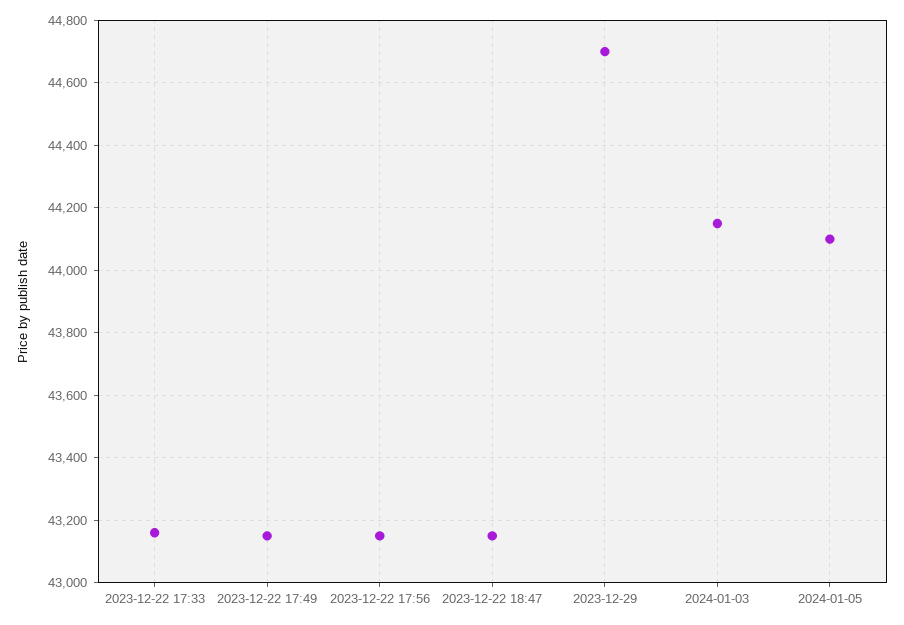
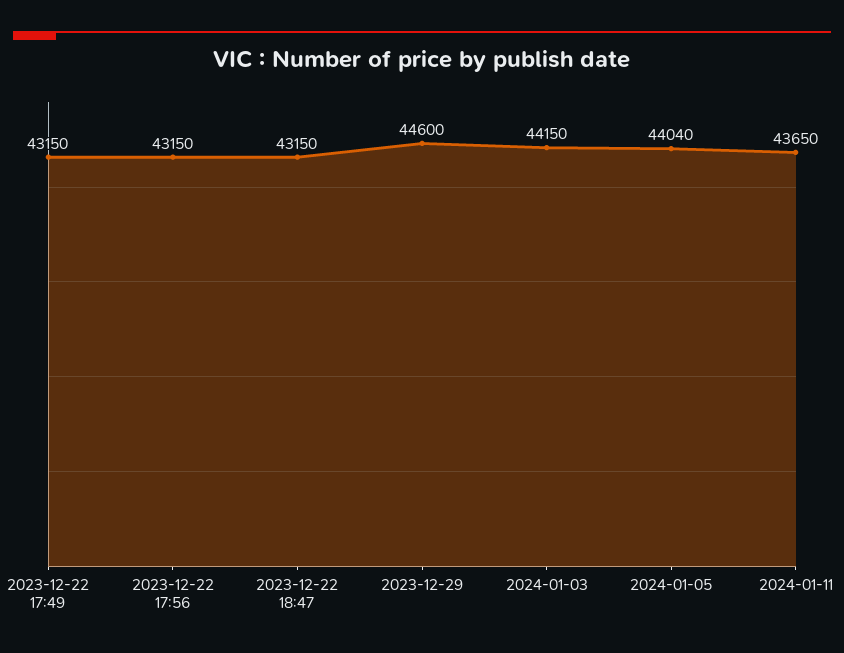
2023-12-22 17:33: 43160 -> none
2023-12-29: 44700 -> 44600
2024-01-05: 44100 -> 44040
2024-01-11: none -> 43650

